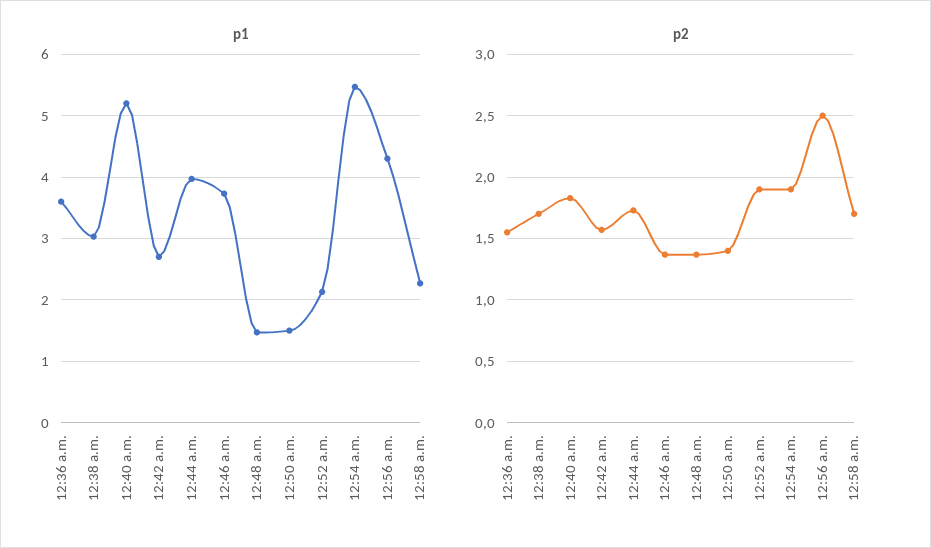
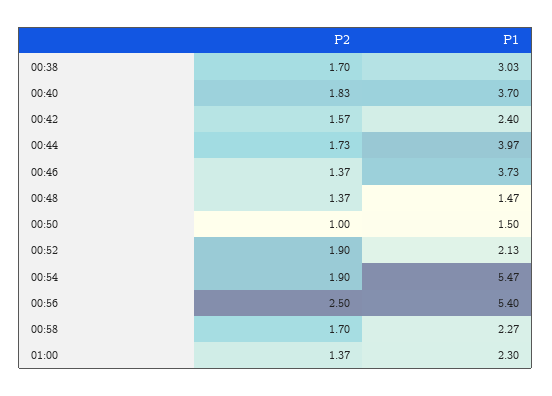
p1, 12:36 a.m.: 3.6 -> none
p1, 12:40 a.m.: 5.2 -> 3.7
p1, 12:42 a.m.: 2.7 -> 2.4
p1, 12:56 a.m.: 4.3 -> 5.4
p2, 12:36 a.m.: 1.55 -> none
p2, 12:50 a.m.: 1.4 -> 1
p2, 01:00: none -> 1.37
p1, 01:00: none -> 2.3

